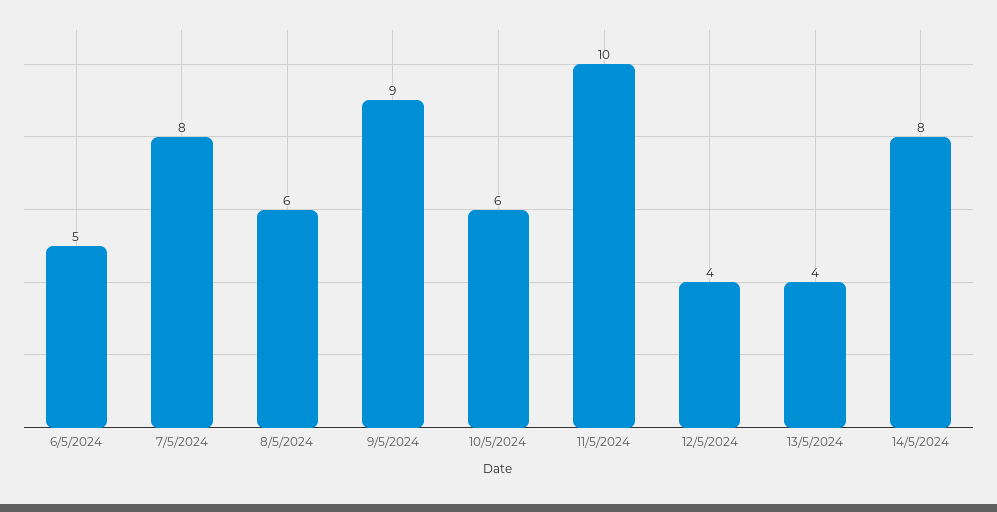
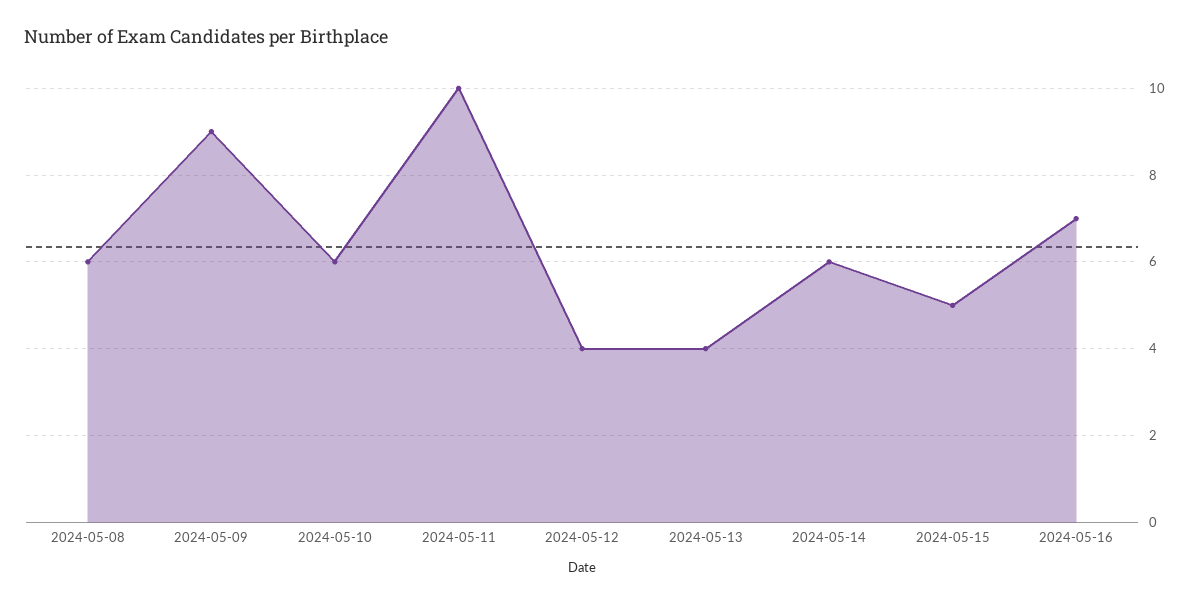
6/5/2024: 5 -> none
7/5/2024: 8 -> none
14/5/2024: 8 -> 6
2024-05-15: none -> 5
2024-05-16: none -> 7

